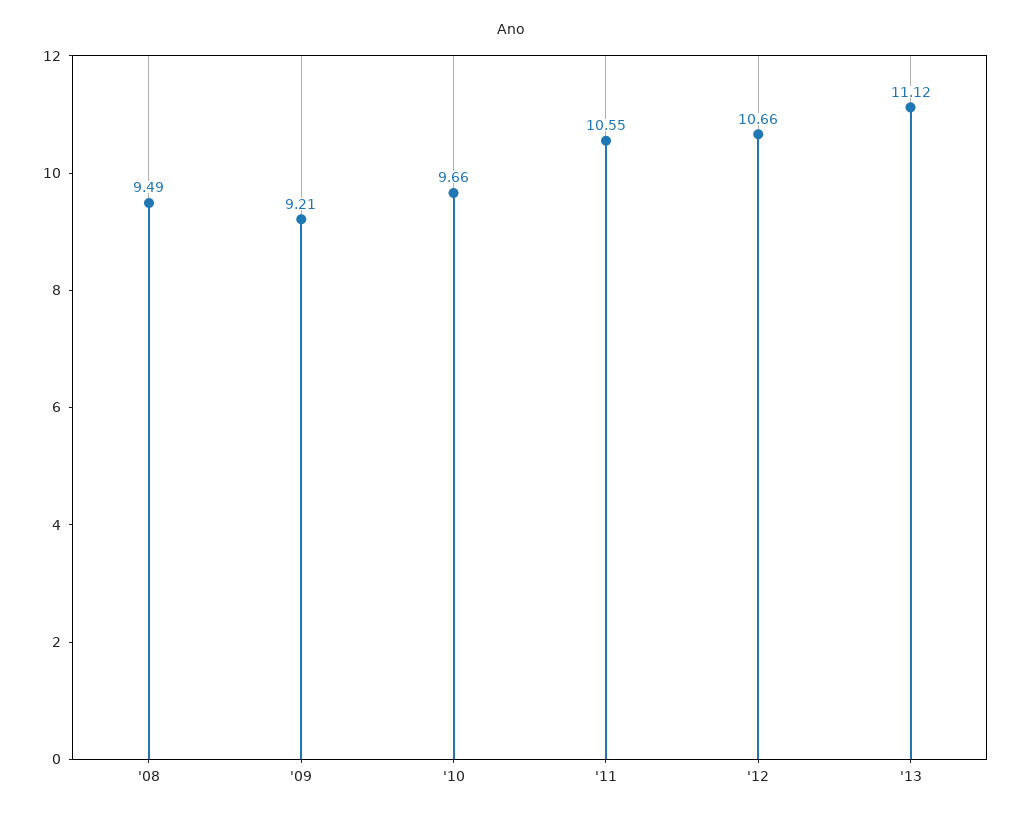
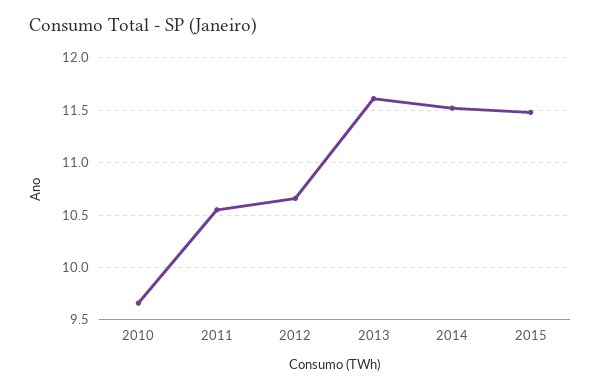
'08: 9.49 -> none
'09: 9.21 -> none
'13: 11.12 -> 11.6
2014: none -> 11.5
2015: none -> 11.5

